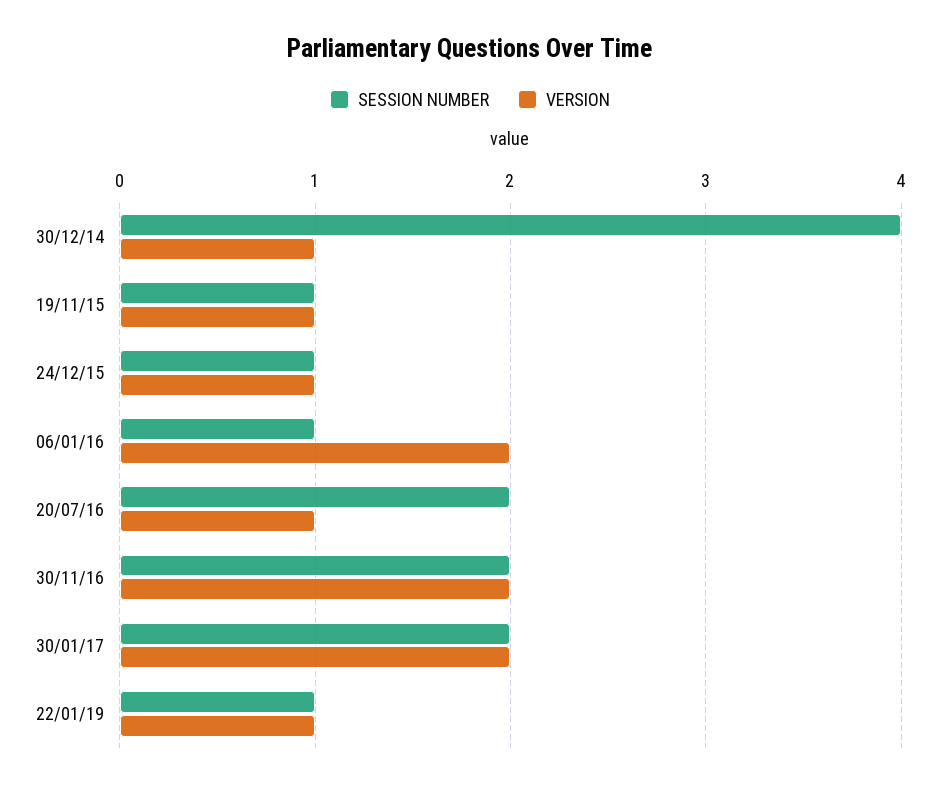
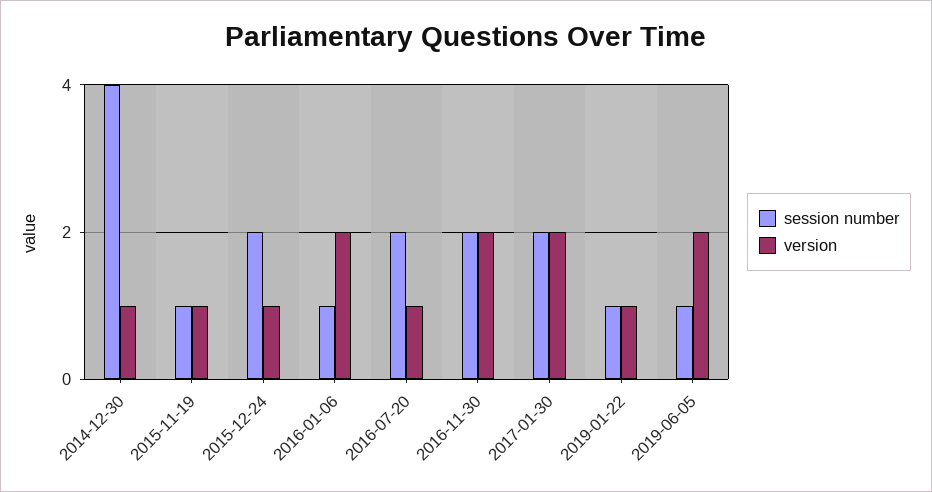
SESSION NUMBER, 24/12/15: 1 -> 2
SESSION NUMBER, 2019-06-05: none -> 1
VERSION, 2019-06-05: none -> 2

